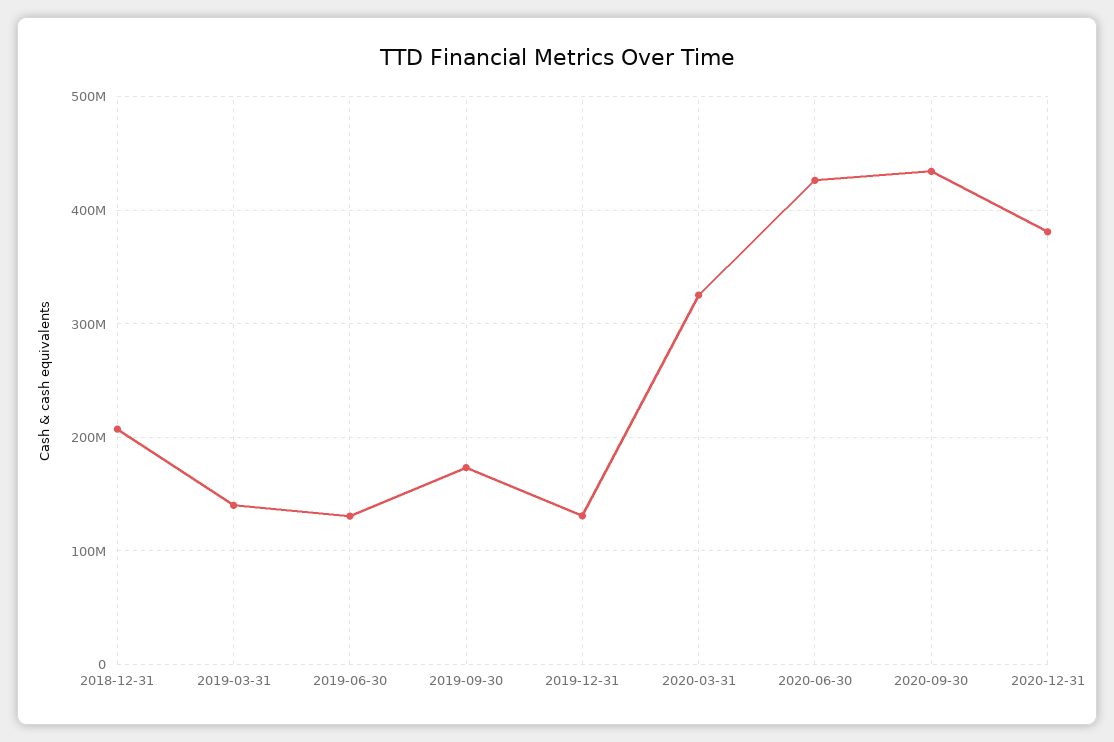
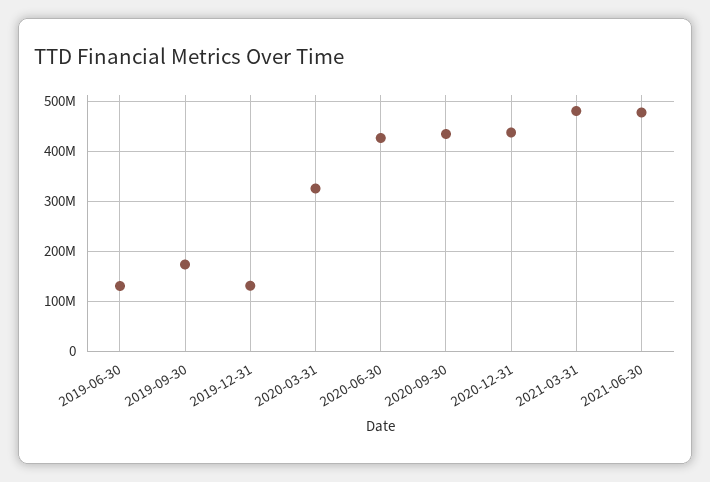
2018-12-31: 210000000 -> none
2019-03-31: 140000000 -> none
2020-12-31: 380000000 -> 440000000
2021-03-31: none -> 480000000
2021-06-30: none -> 480000000

